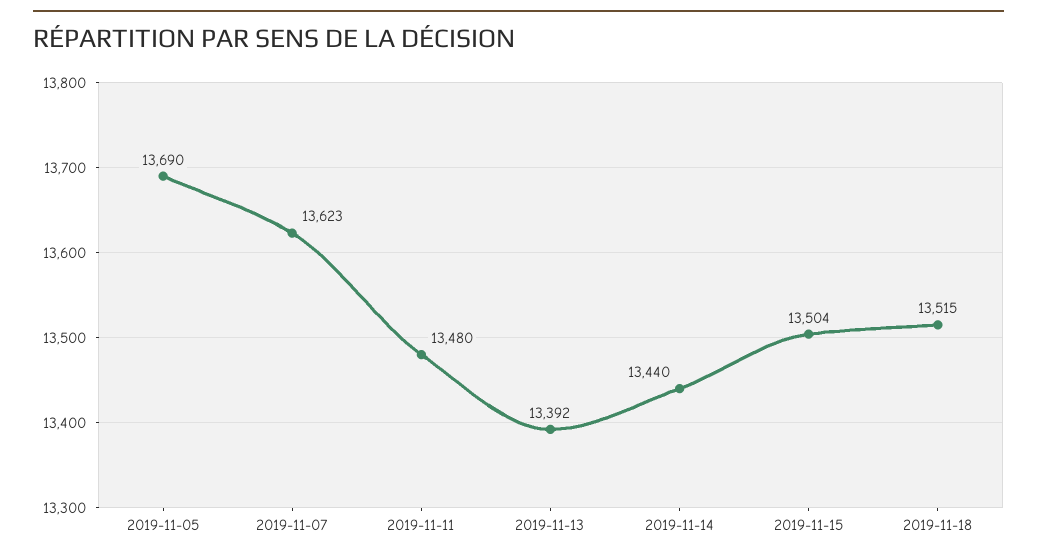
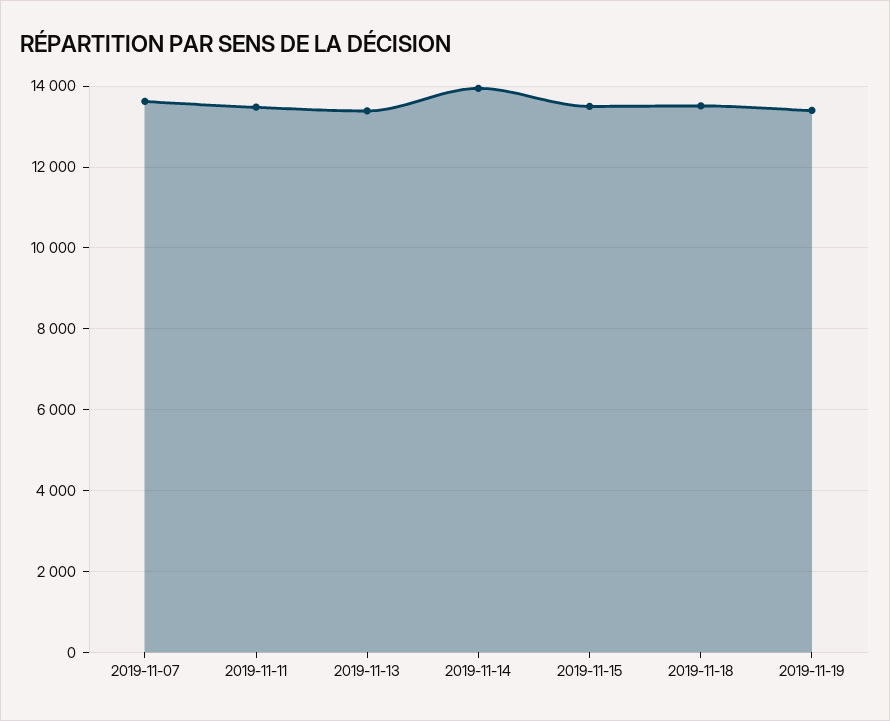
2019-11-05: 13690 -> none
2019-11-14: 13440 -> 14000
2019-11-19: none -> 13400

